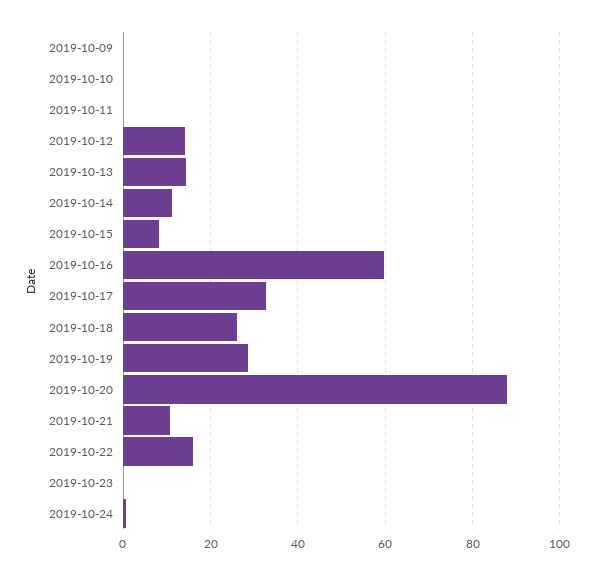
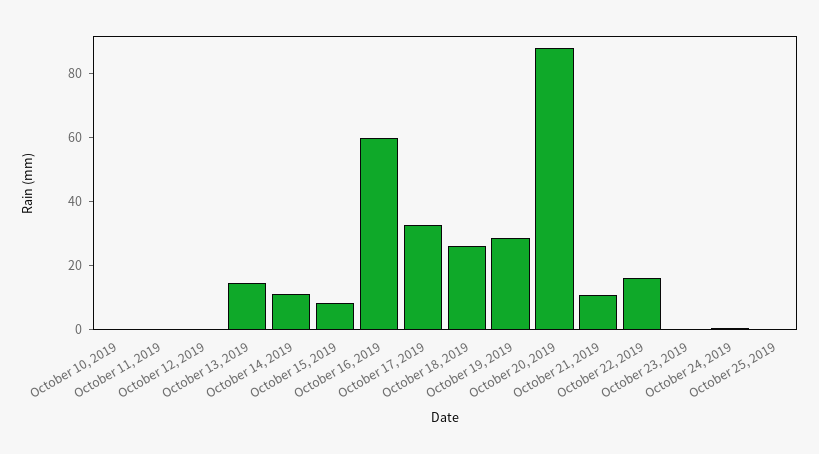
2019-10-09: 0 -> none
2019-10-12: 14 -> 0
October 25, 2019: none -> 0

